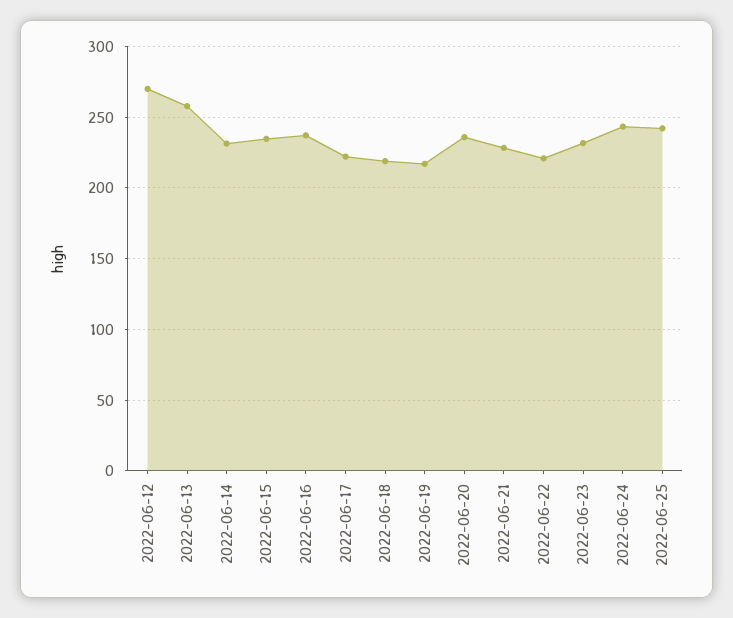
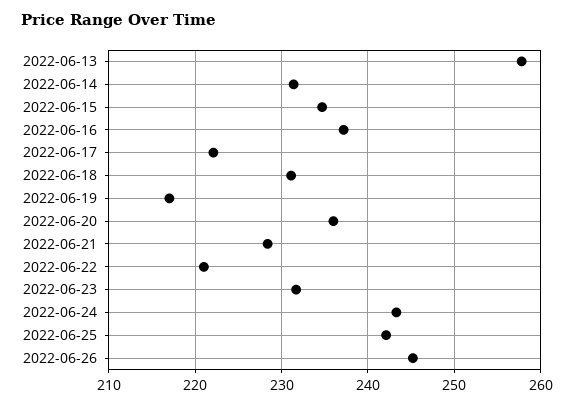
2022-06-12: 270 -> none
2022-06-18: 220 -> 231
2022-06-26: none -> 245

